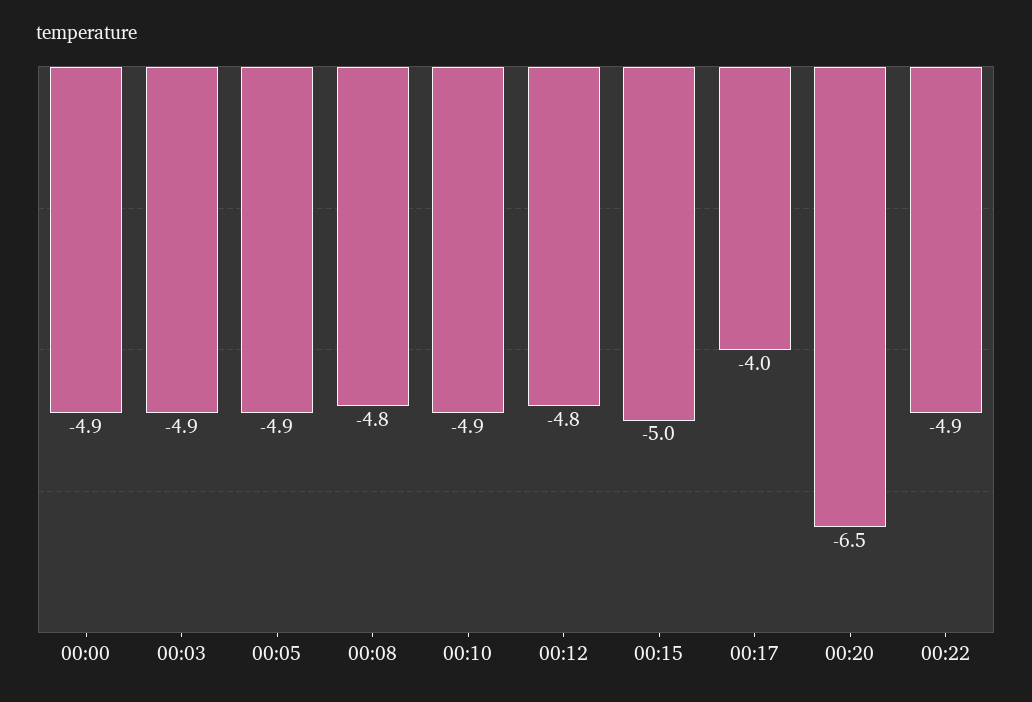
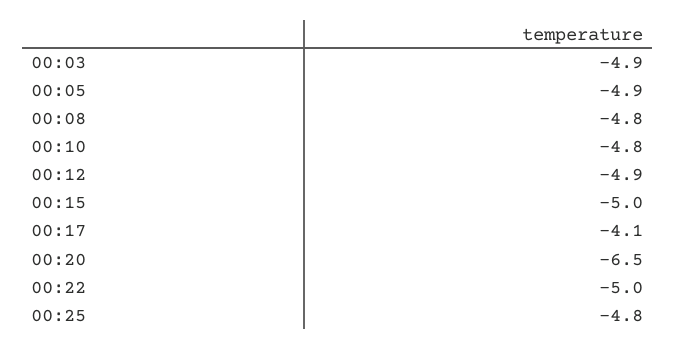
00:00: -4.9 -> none
00:10: -4.9 -> -4.8
00:12: -4.8 -> -4.9
00:17: -4 -> -4.1
00:22: -4.9 -> -5
00:25: none -> -4.8

